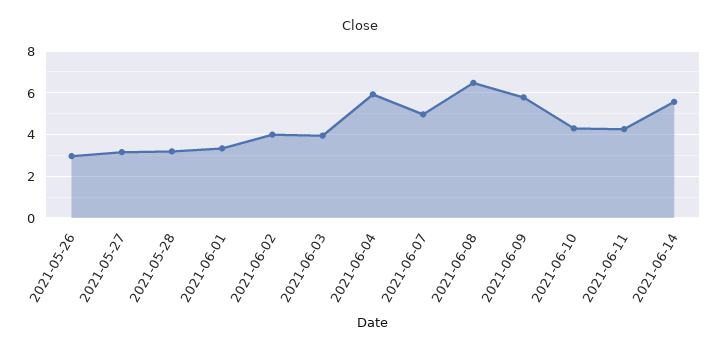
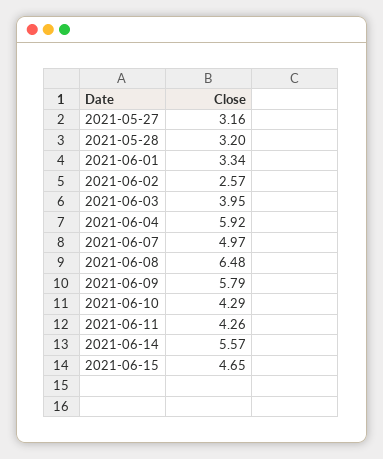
2021-05-26: 3 -> none
2021-06-02: 4 -> 2.57
2021-06-15: none -> 4.65

